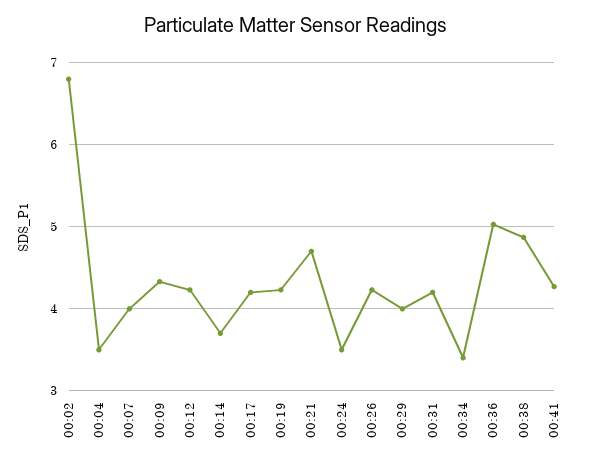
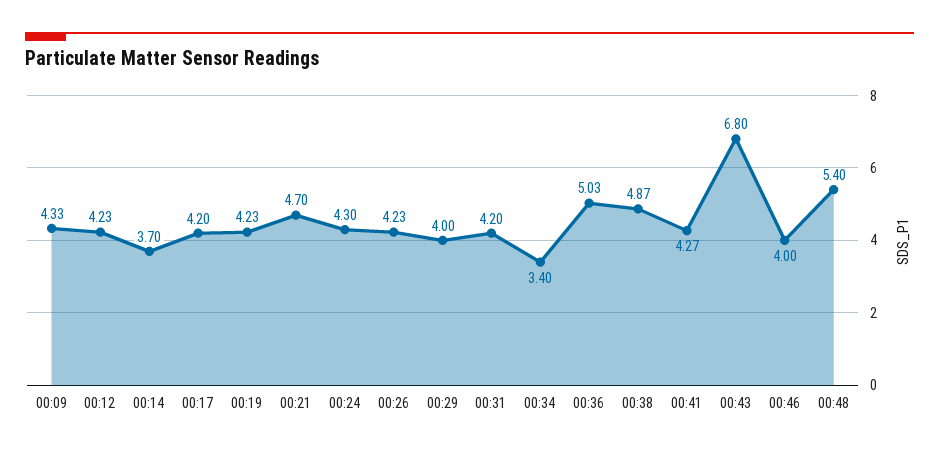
00:02: 6.8 -> none
00:04: 3.5 -> none
00:07: 4 -> none
00:24: 3.5 -> 4.3
00:43: none -> 6.8
00:46: none -> 4
00:48: none -> 5.4

